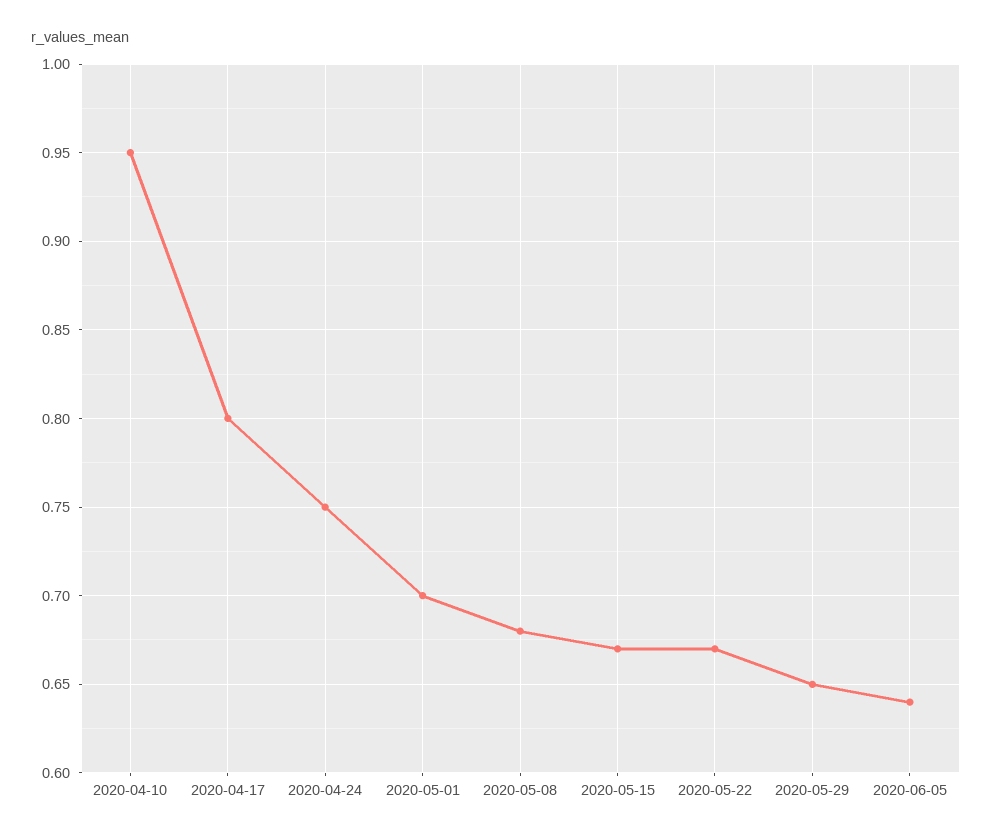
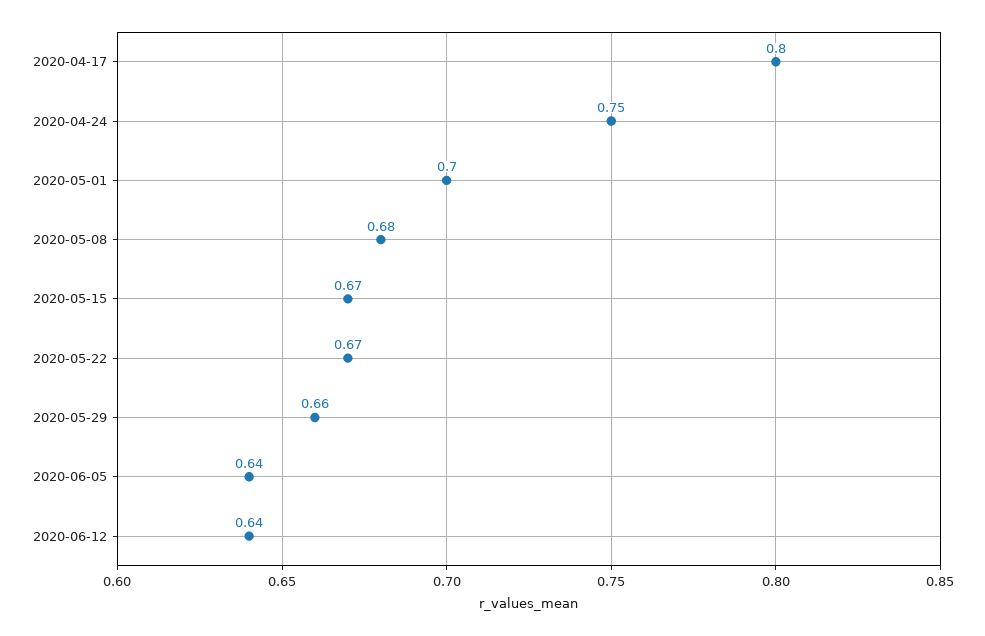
2020-04-10: 0.95 -> none
2020-05-29: 0.65 -> 0.66
2020-06-12: none -> 0.64

